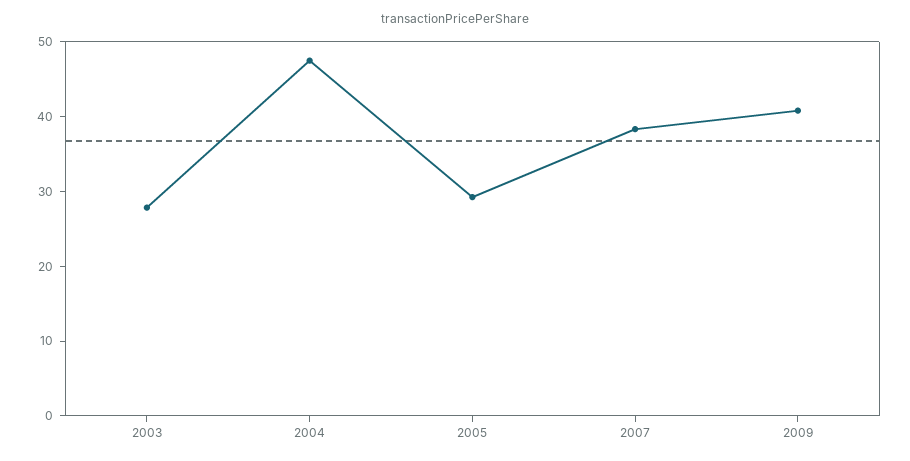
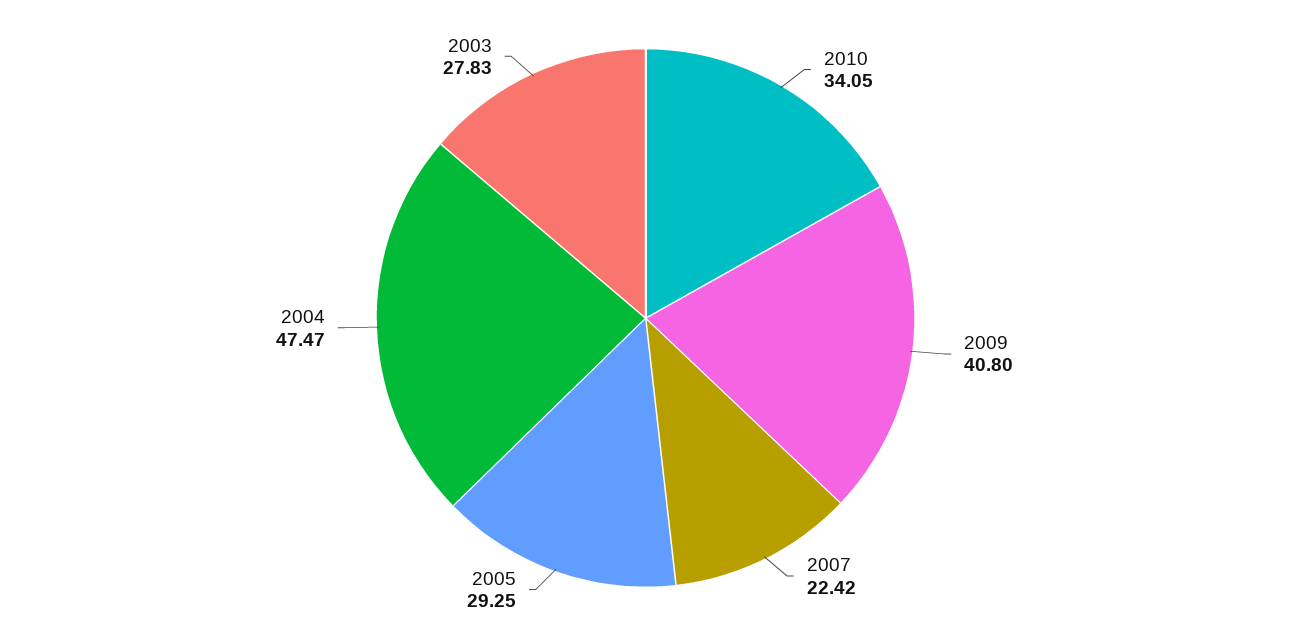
2007: 38 -> 22.42
2010: none -> 34.05

